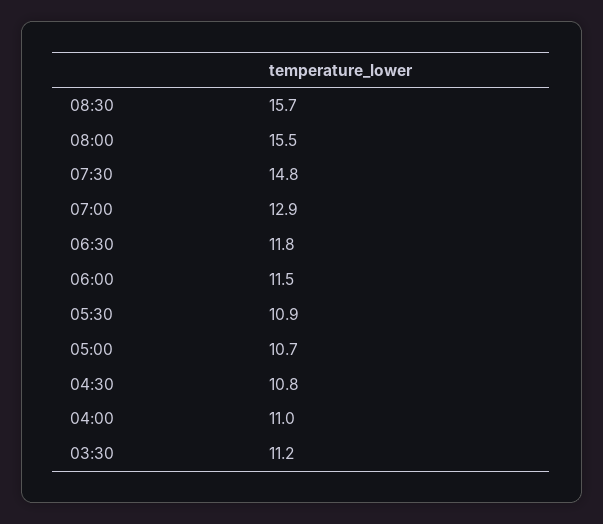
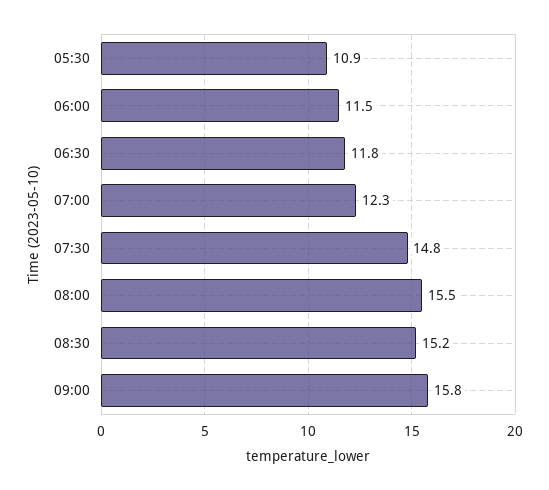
08:30: 15.7 -> 15.2
07:00: 12.9 -> 12.3
05:00: 10.7 -> none
04:30: 10.8 -> none
04:00: 11 -> none
03:30: 11.2 -> none
09:00: none -> 15.8

